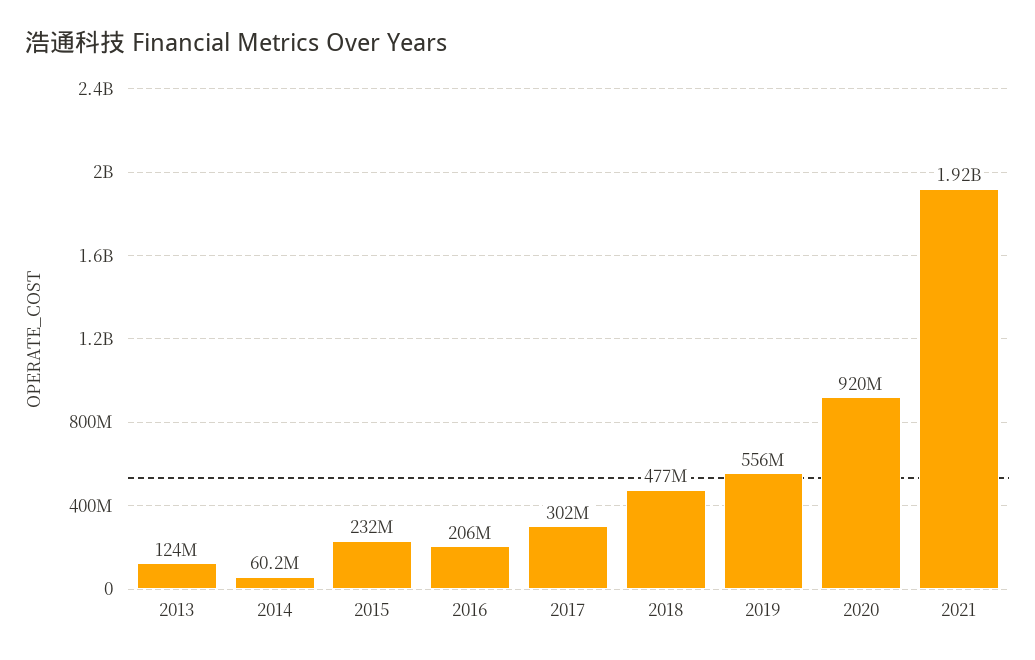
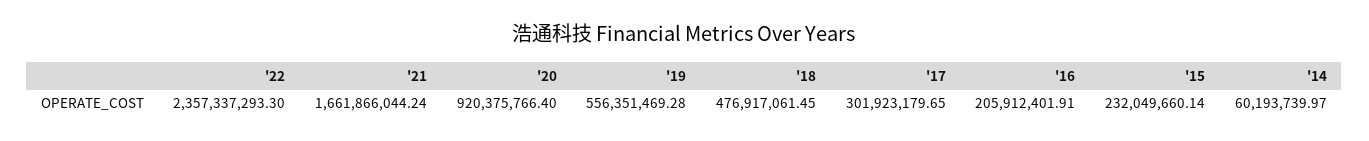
2013: 124000000 -> none
2021: 1920000000 -> 1661866044.24
'22: none -> 2357337293.3

